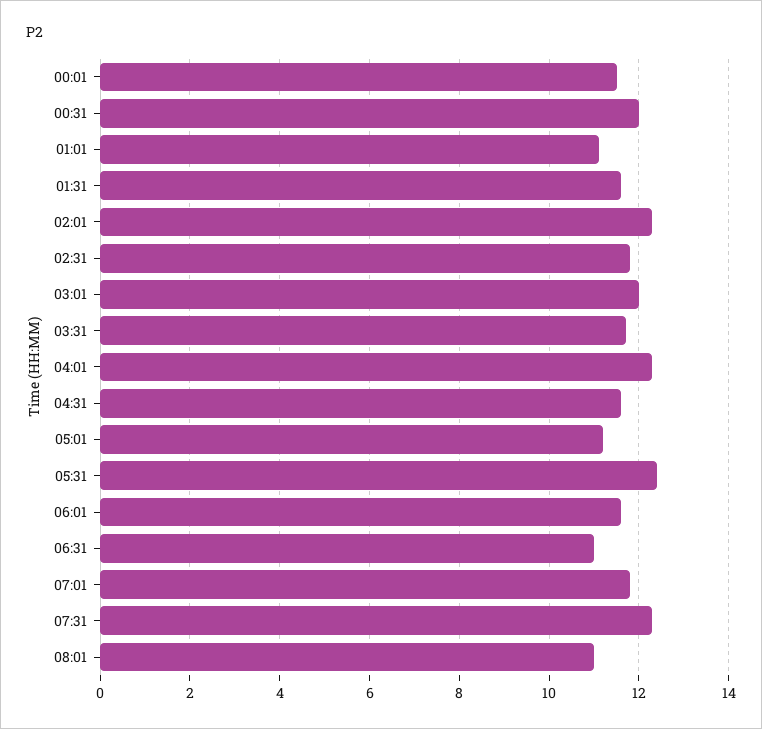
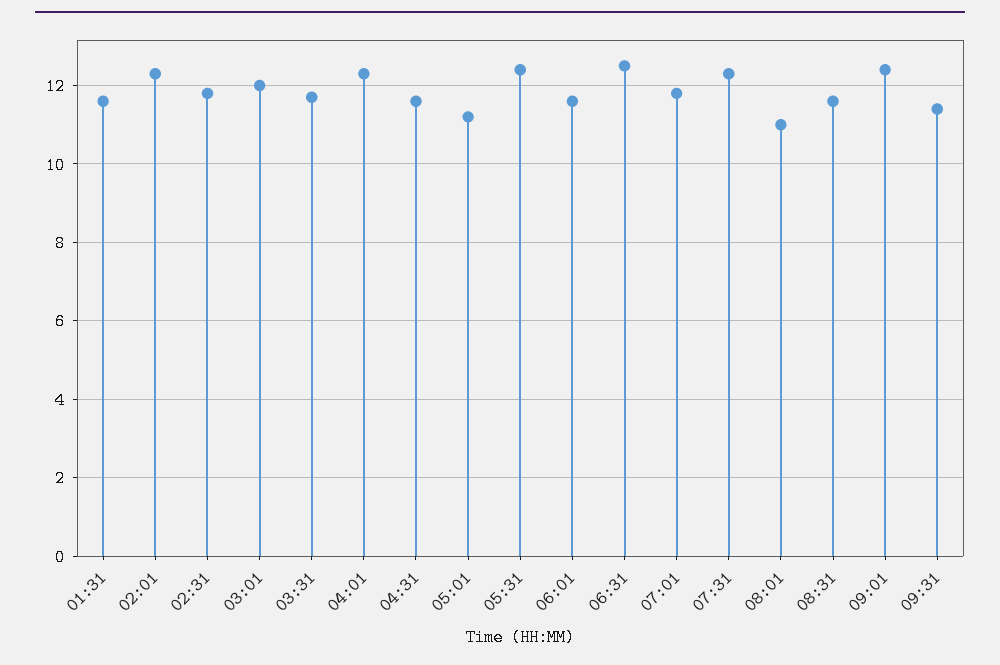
00:01: 11.5 -> none
00:31: 12 -> none
01:01: 11 -> none
06:31: 11 -> 12.5
08:31: none -> 11.5
09:01: none -> 12.5
09:31: none -> 11.5

